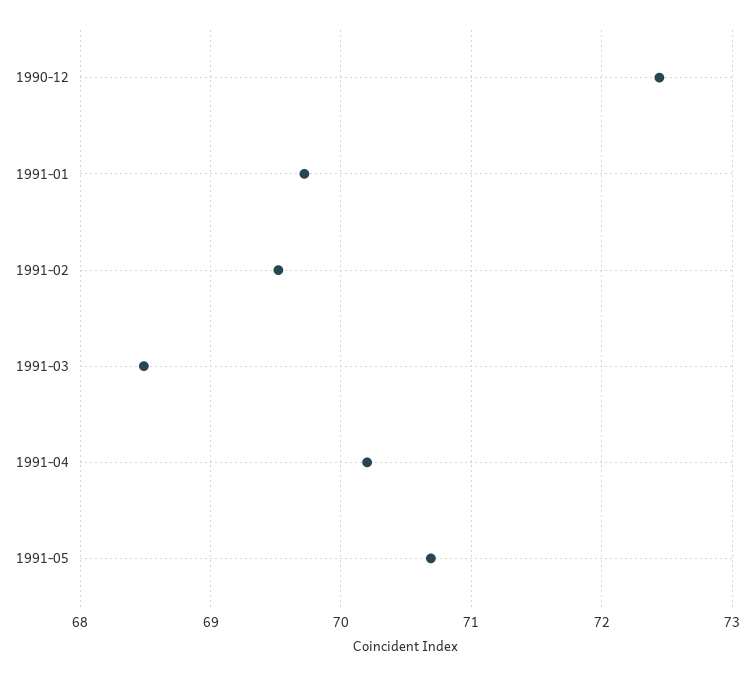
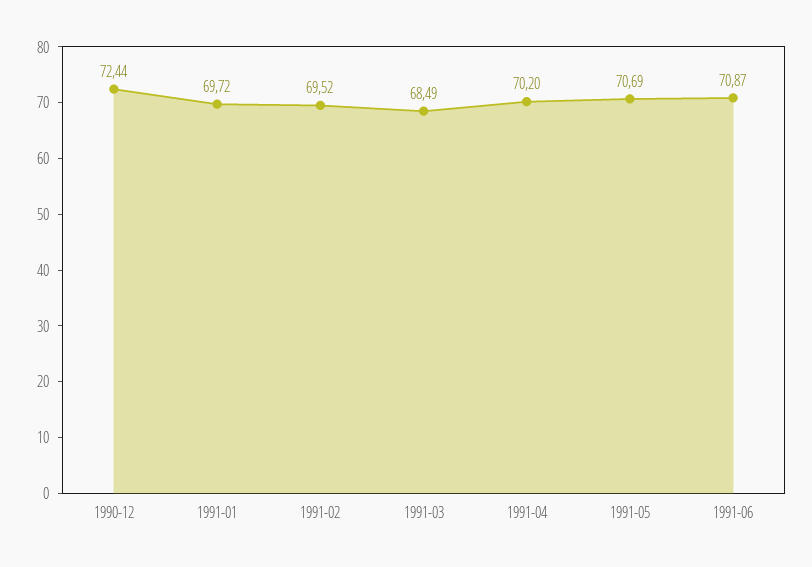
1991-06: none -> 70.87

